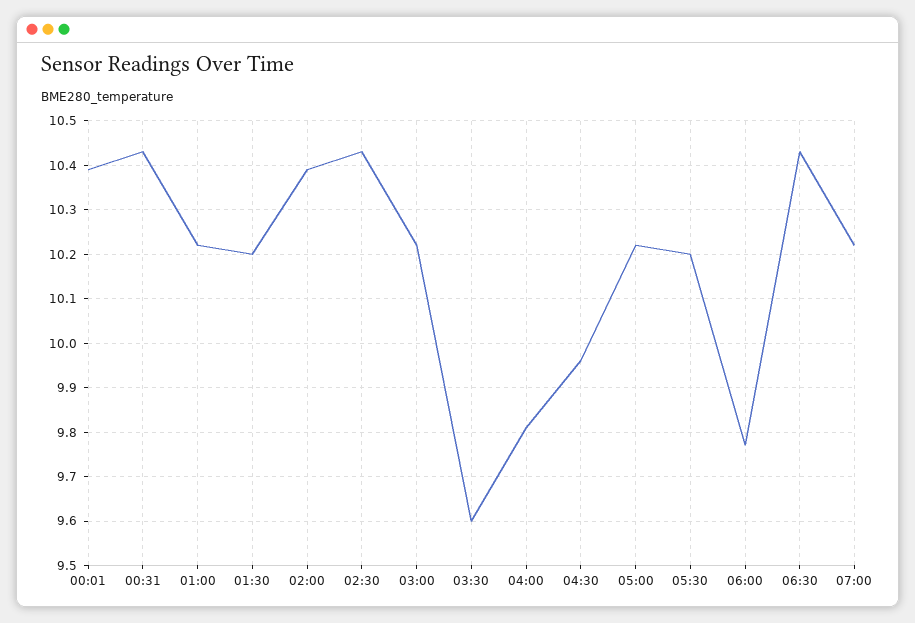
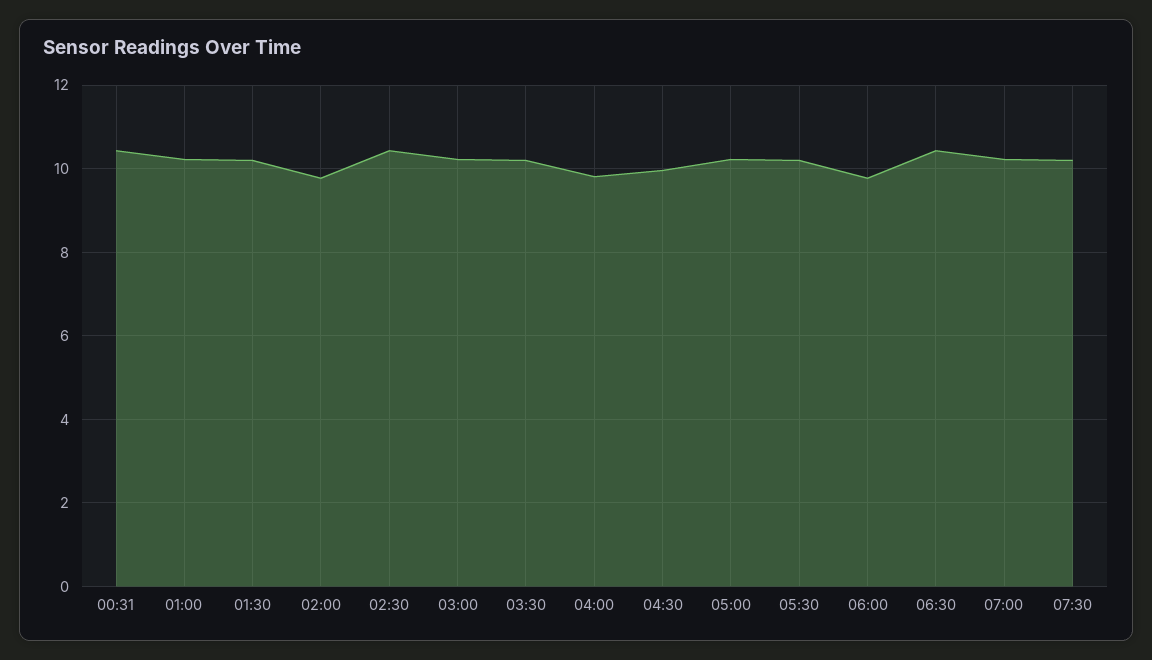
00:01: 10.4 -> none
02:00: 10.4 -> 9.8
03:30: 9.6 -> 10.2
07:30: none -> 10.2

